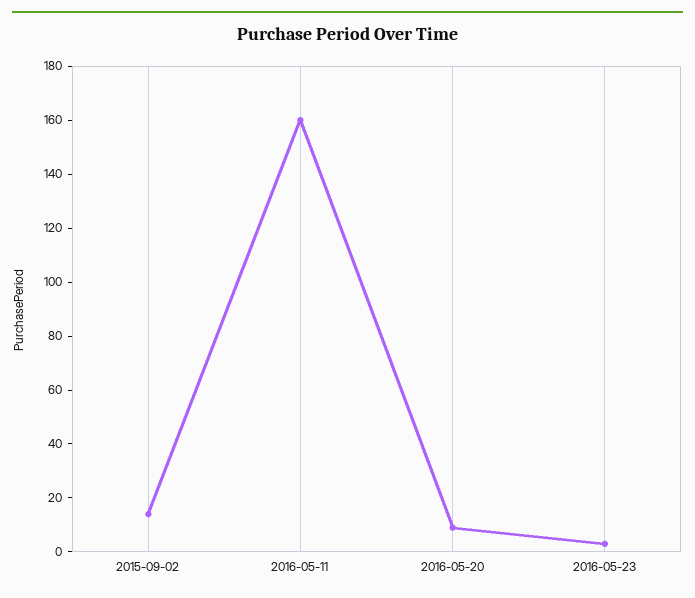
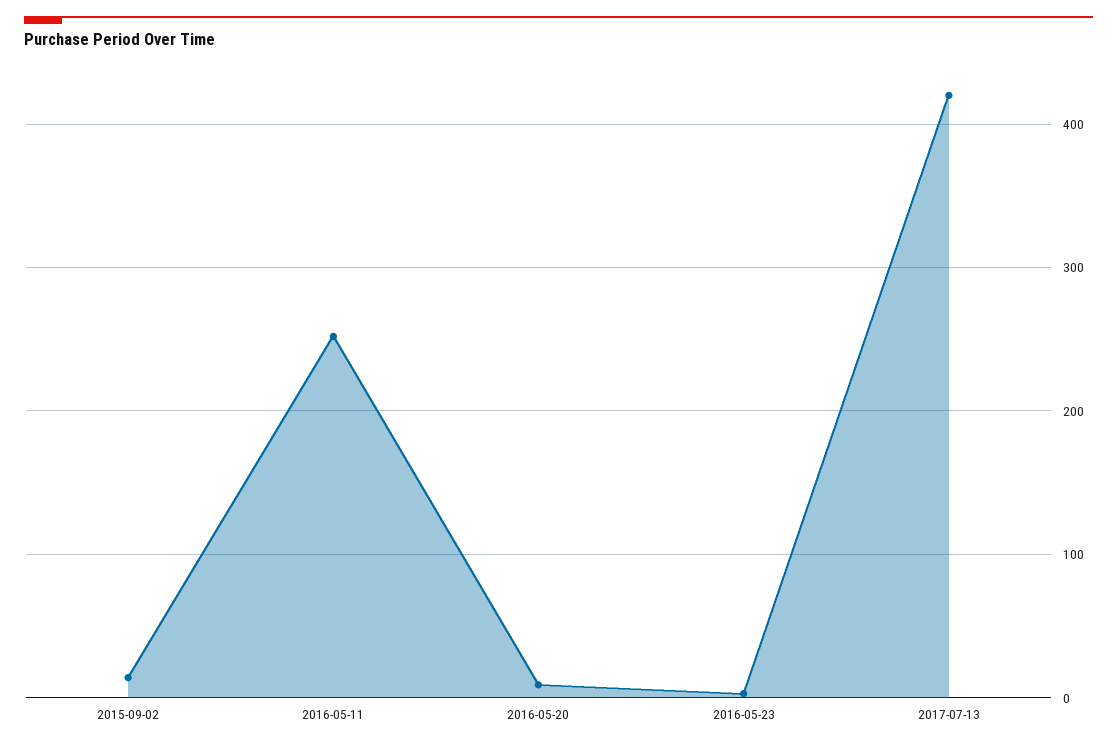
2016-05-11: 160 -> 250
2017-07-13: none -> 420

